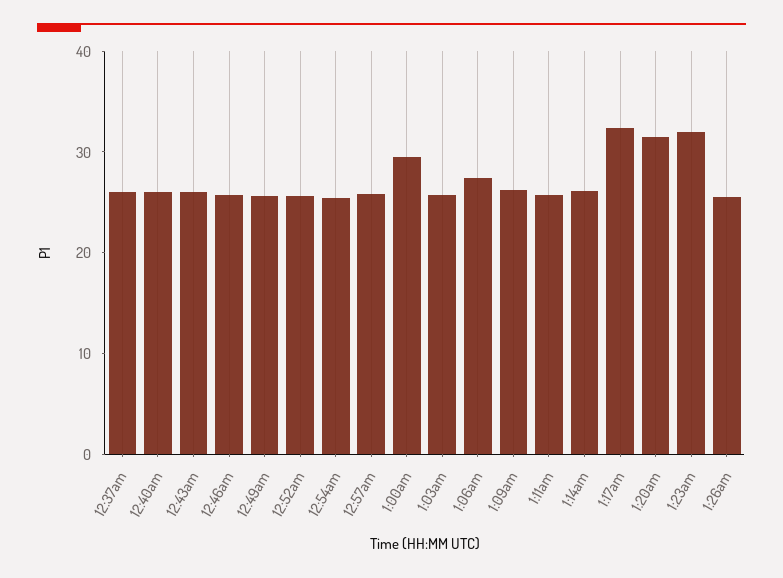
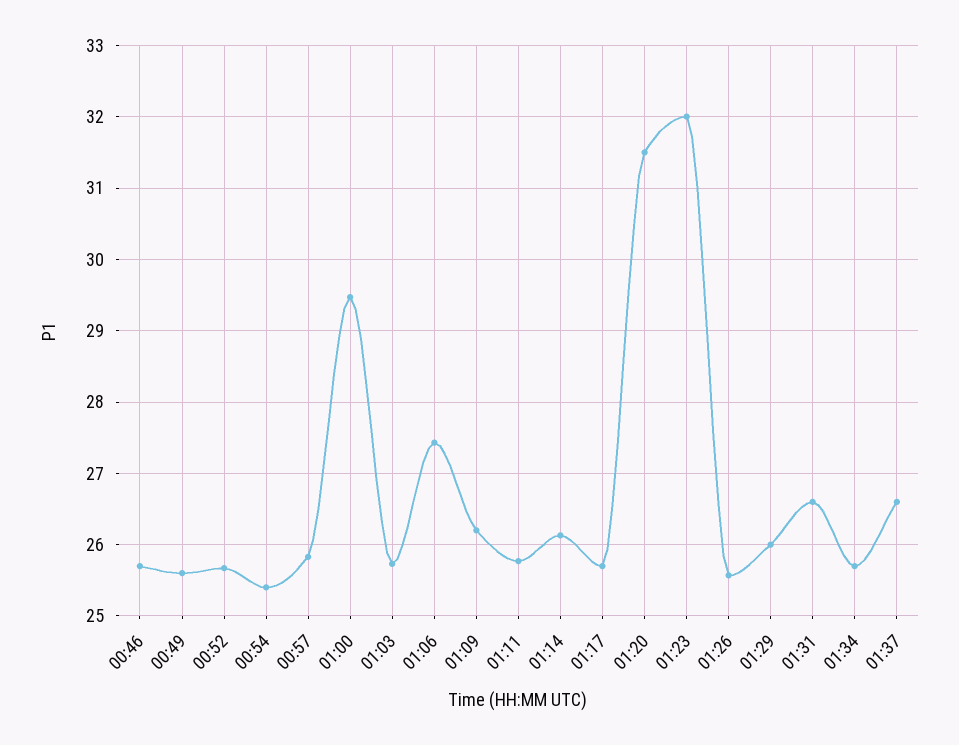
12:37am: 26 -> none
12:40am: 26 -> none
12:43am: 26 -> none
1:17am: 32 -> 25.7
01:29: none -> 26
01:31: none -> 26.6
01:34: none -> 25.7
01:37: none -> 26.6

